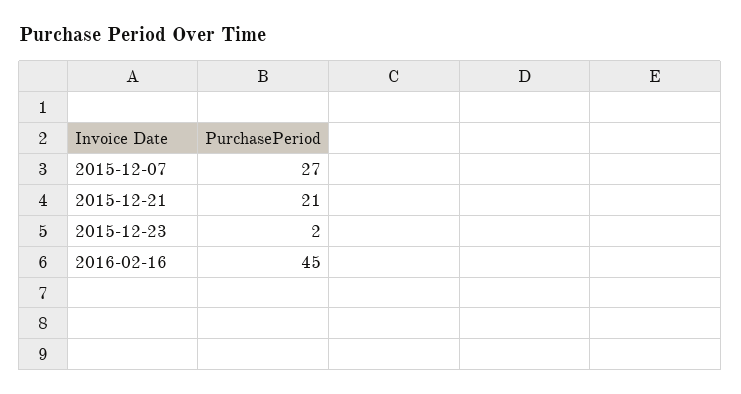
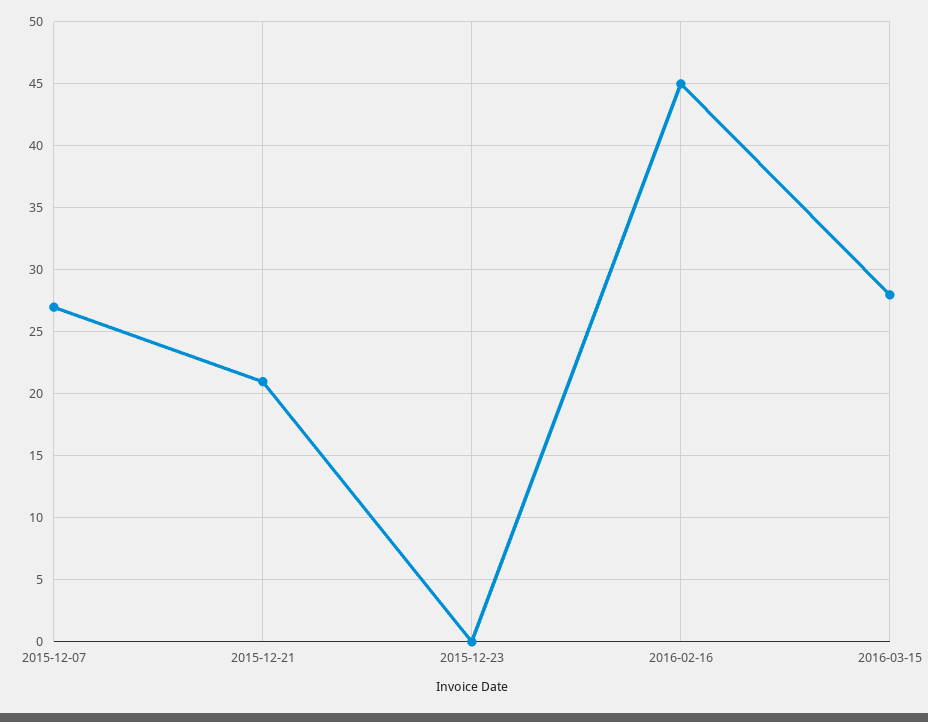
2015-12-23: 2 -> 0
2016-03-15: none -> 28

